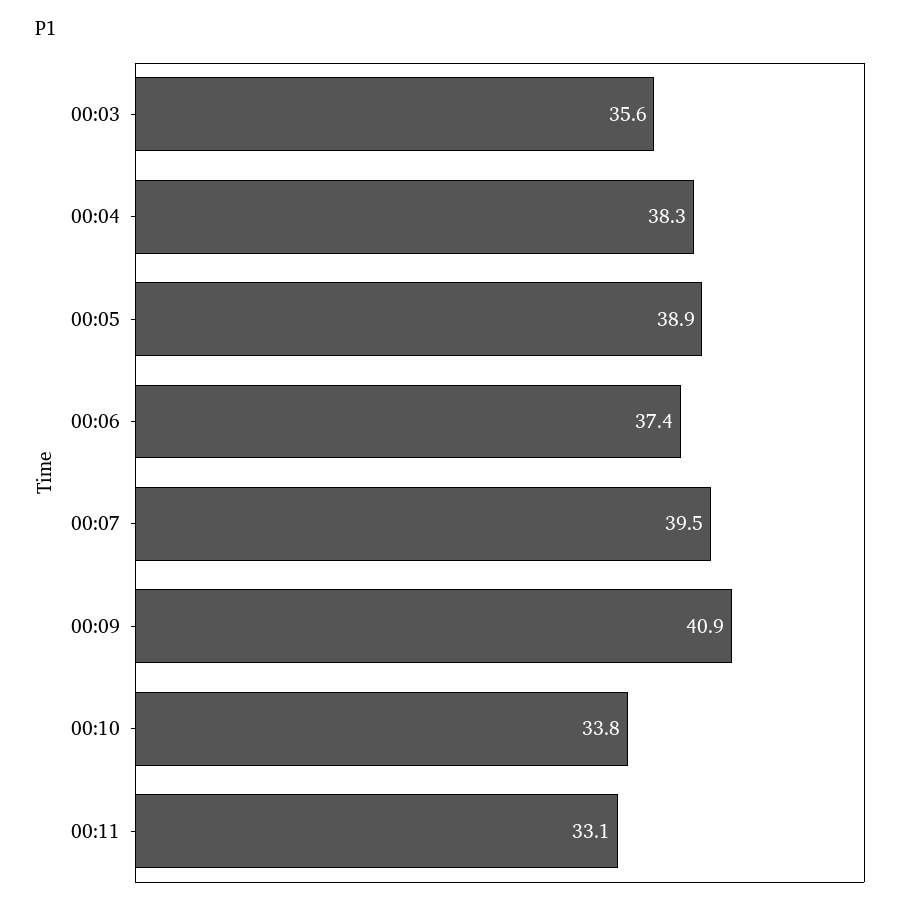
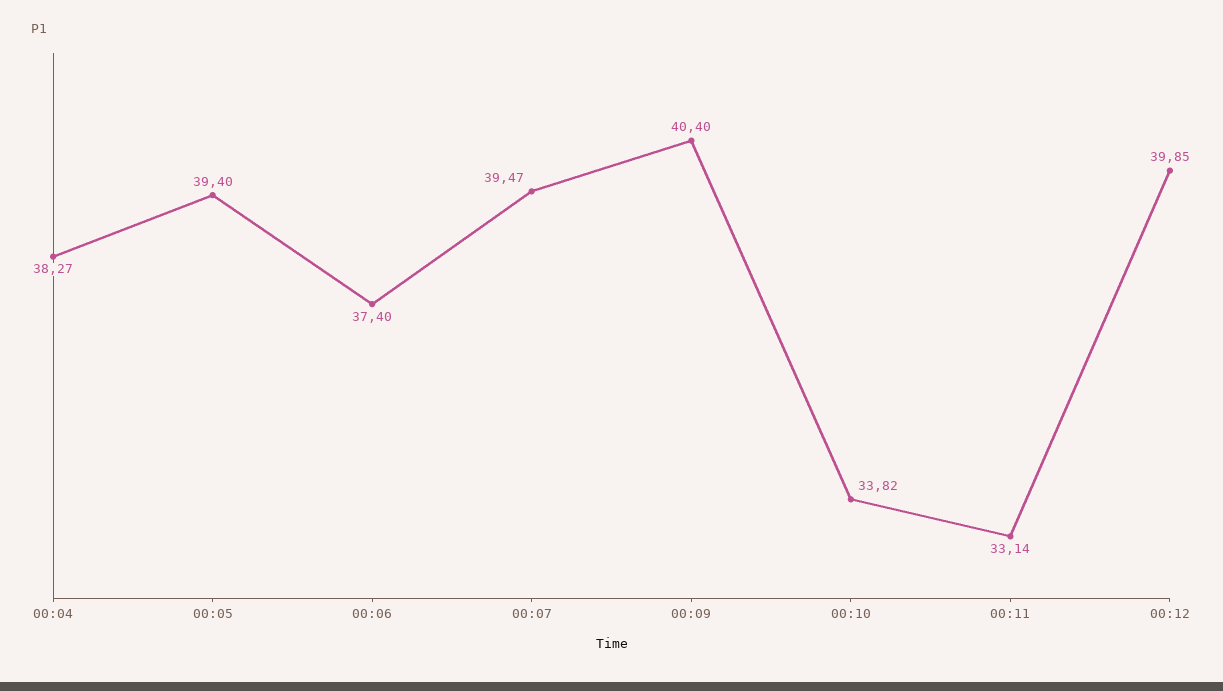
00:03: 35.6 -> none
00:05: 38.9 -> 39.4
00:09: 40.9 -> 40.4
00:12: none -> 39.85

